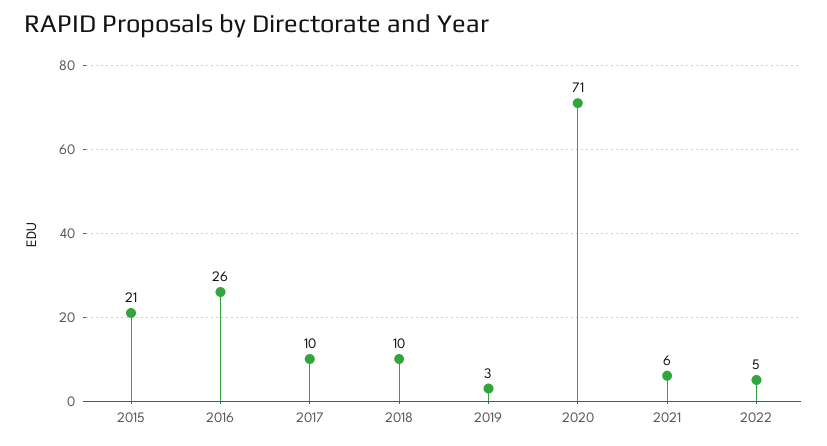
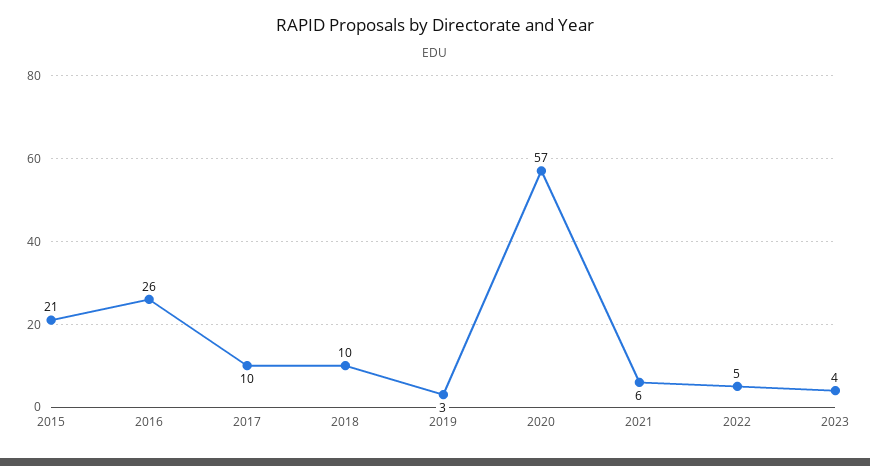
2020: 71 -> 57
2023: none -> 4

